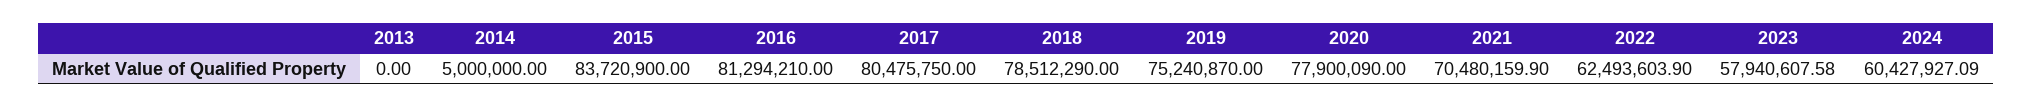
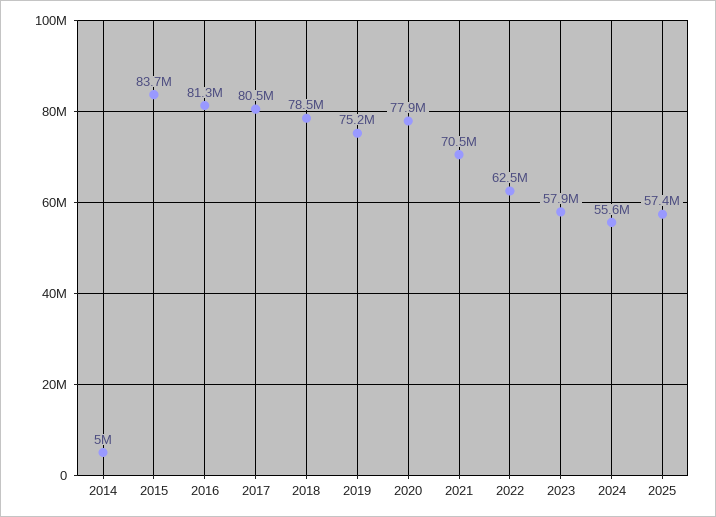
2013: 0 -> none
2024: 60427927.09 -> 55600000
2025: none -> 57400000

